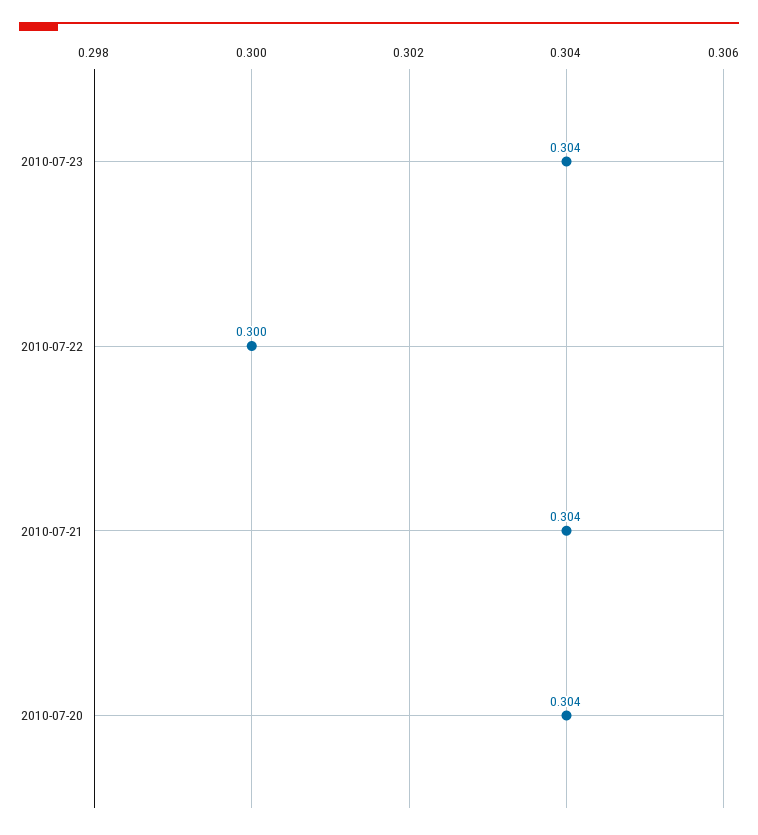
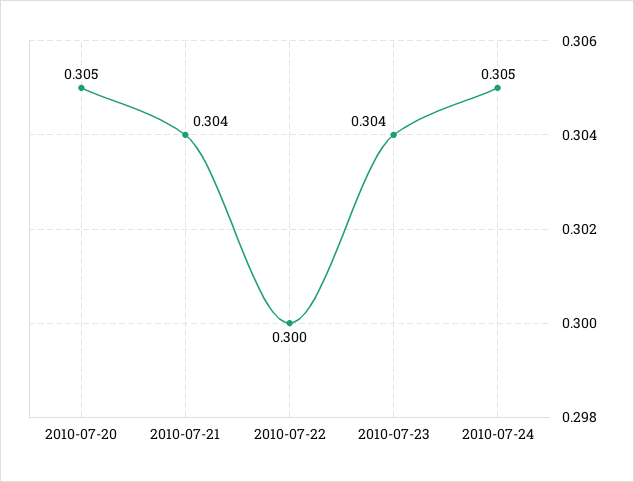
2010-07-20: 0.304 -> 0.305
2010-07-24: none -> 0.305

